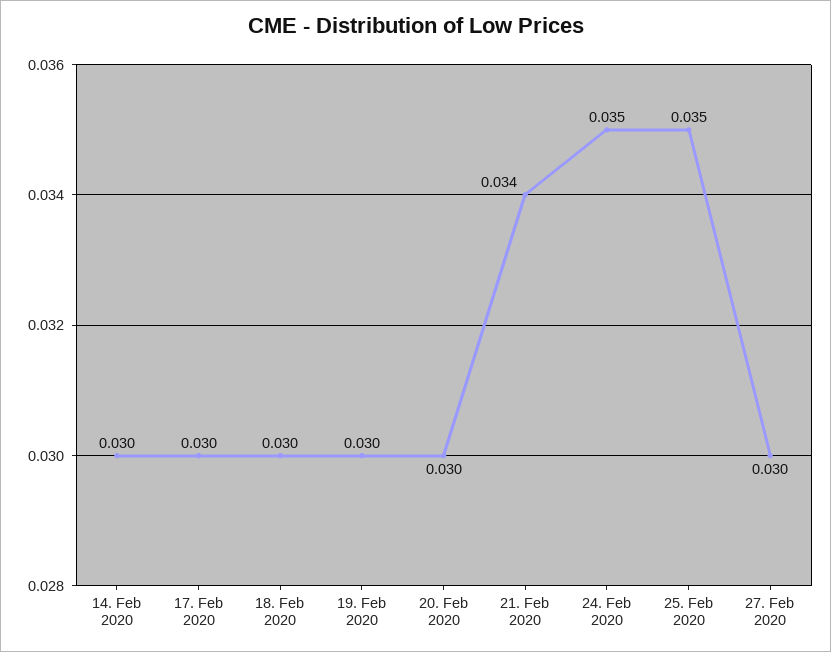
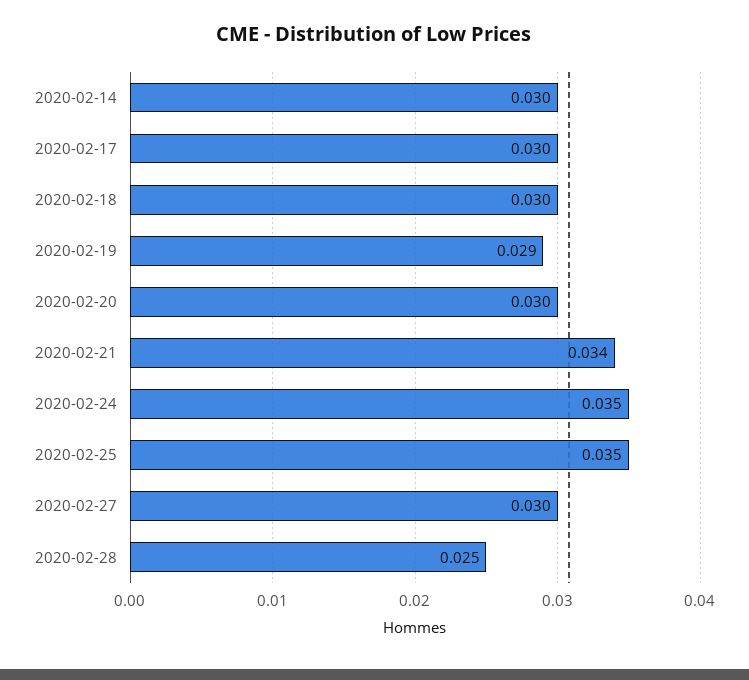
19. Feb 2020: 0.03 -> 0.029
2020-02-28: none -> 0.025

